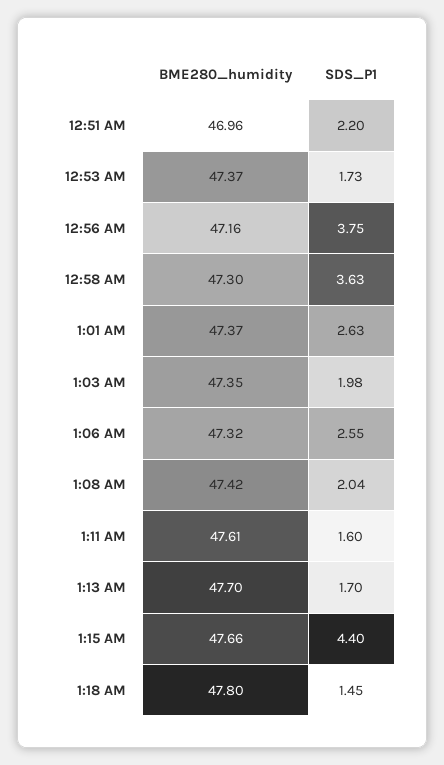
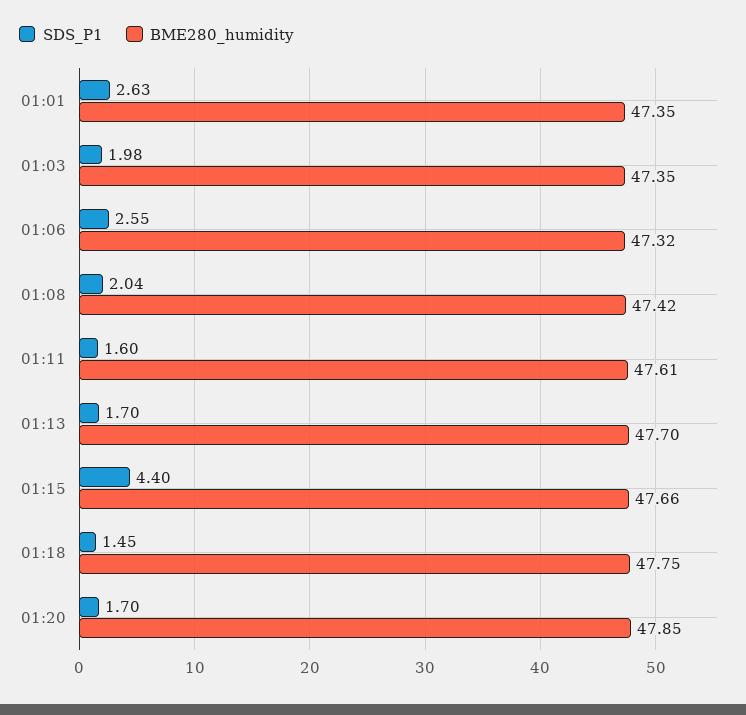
BME280_humidity, 12:51 AM: 46.96 -> none
SDS_P1, 12:51 AM: 2.2 -> none
BME280_humidity, 12:53 AM: 47.37 -> none
SDS_P1, 12:53 AM: 1.73 -> none
BME280_humidity, 12:56 AM: 47.16 -> none
SDS_P1, 12:56 AM: 3.75 -> none
BME280_humidity, 12:58 AM: 47.3 -> none
SDS_P1, 12:58 AM: 3.63 -> none
BME280_humidity, 1:01 AM: 47.37 -> 47.35
BME280_humidity, 1:18 AM: 47.8 -> 47.75
SDS_P1, 01:20: none -> 1.7
BME280_humidity, 01:20: none -> 47.85

